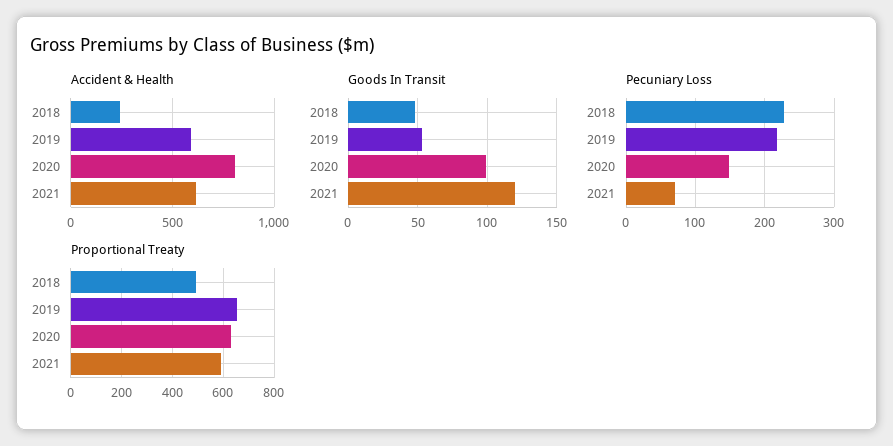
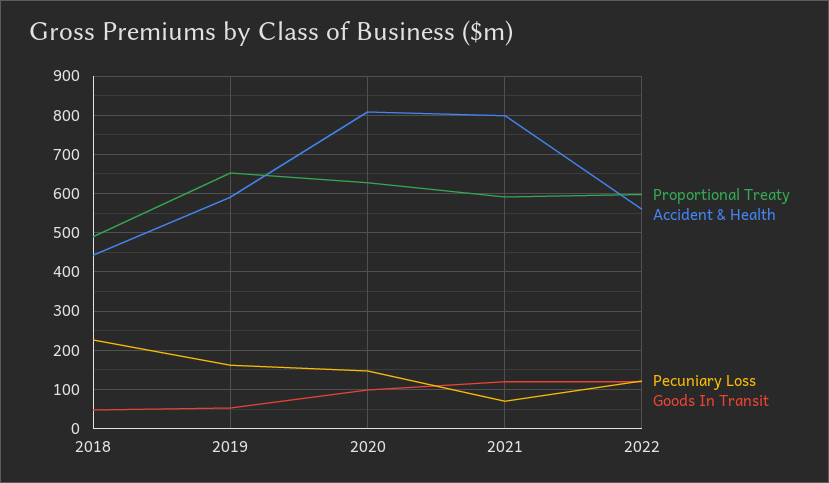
Accident & Health, 2018: 250 -> 440
Accident & Health, 2021: 600 -> 800
Pecuniary Loss, 2019: 220 -> 160
Proportional Treaty, 2022: none -> 600
Accident & Health, 2022: none -> 560
Pecuniary Loss, 2022: none -> 120
Goods In Transit, 2022: none -> 120

